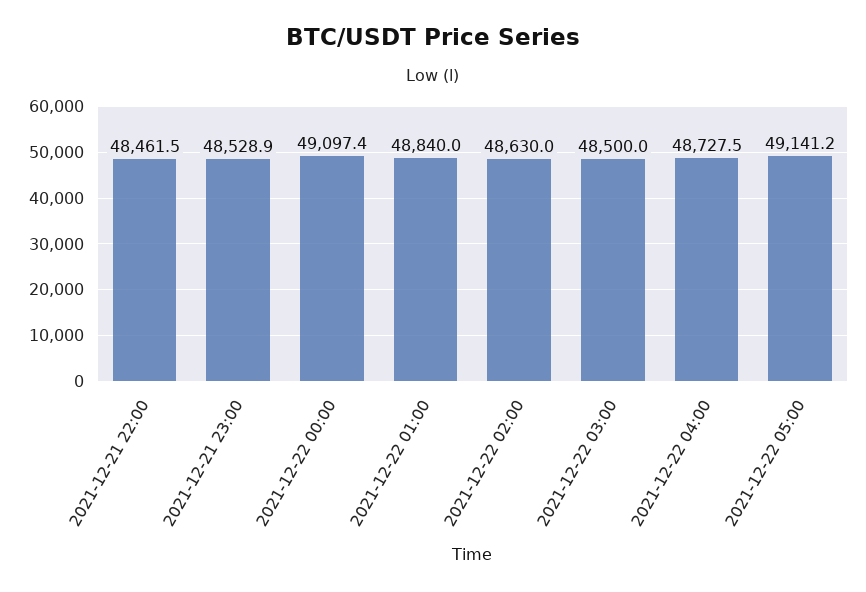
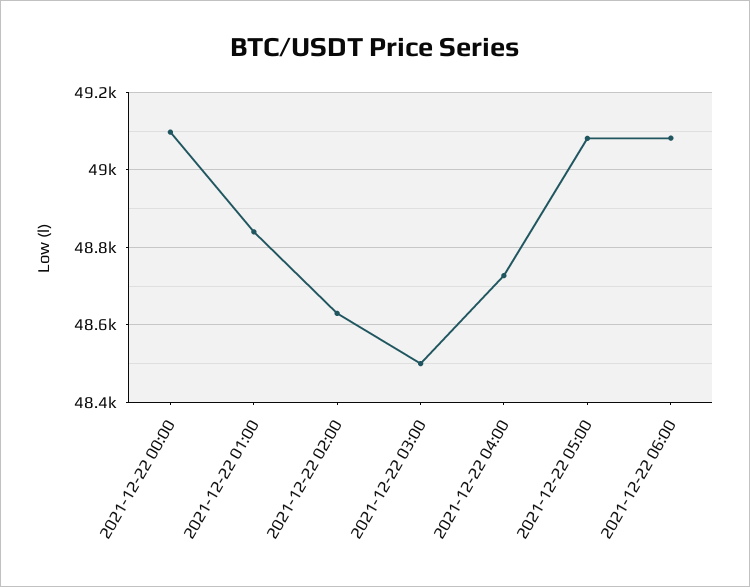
2021-12-21 22:00: 48461.5 -> none
2021-12-21 23:00: 48528.9 -> none
2021-12-22 05:00: 49141.2 -> 49080
2021-12-22 06:00: none -> 49080

